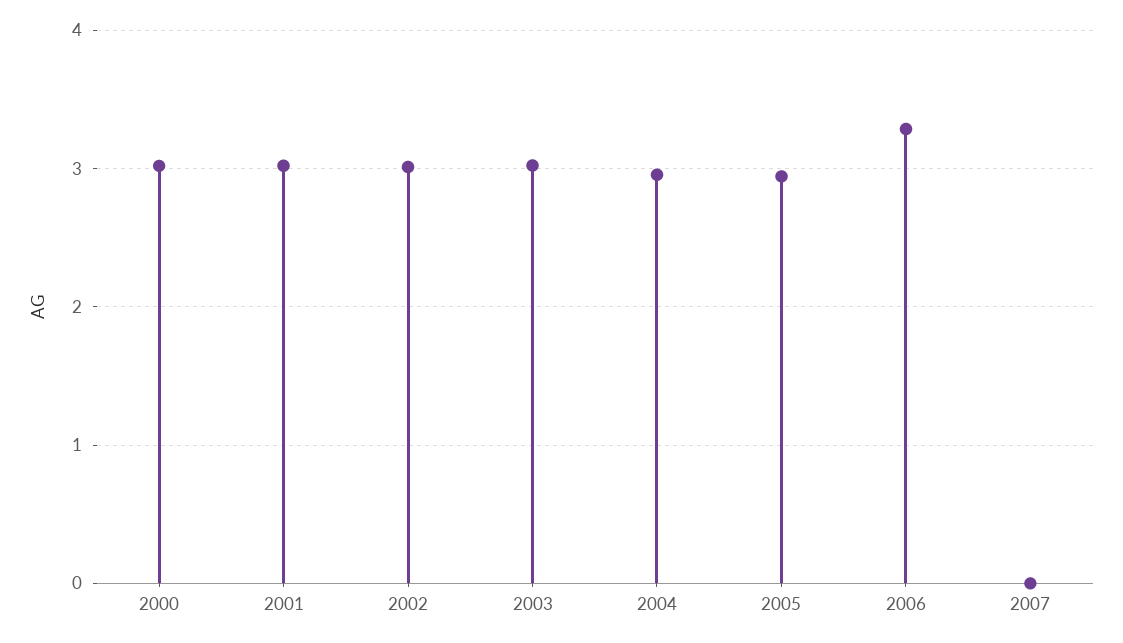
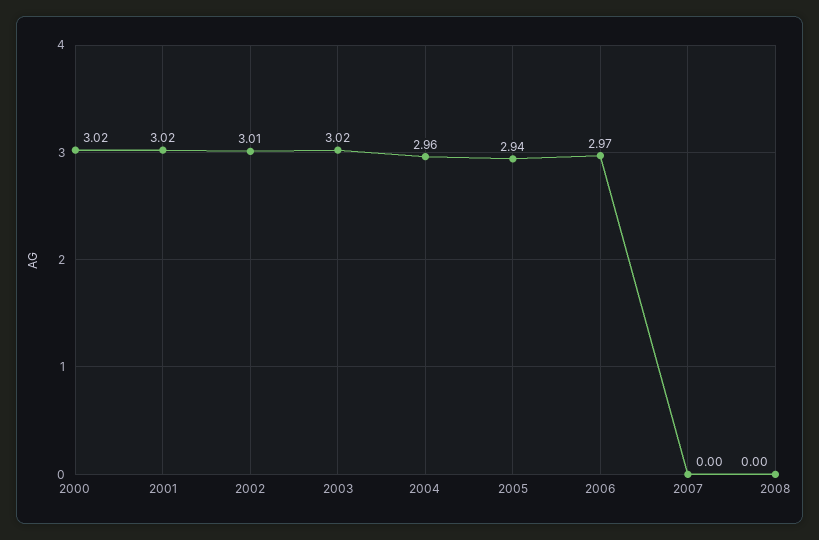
2006: 3.3 -> 2.97
2008: none -> 0

